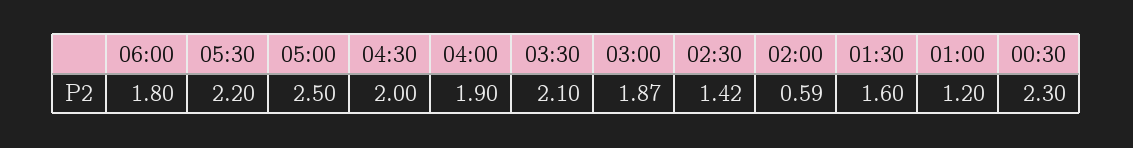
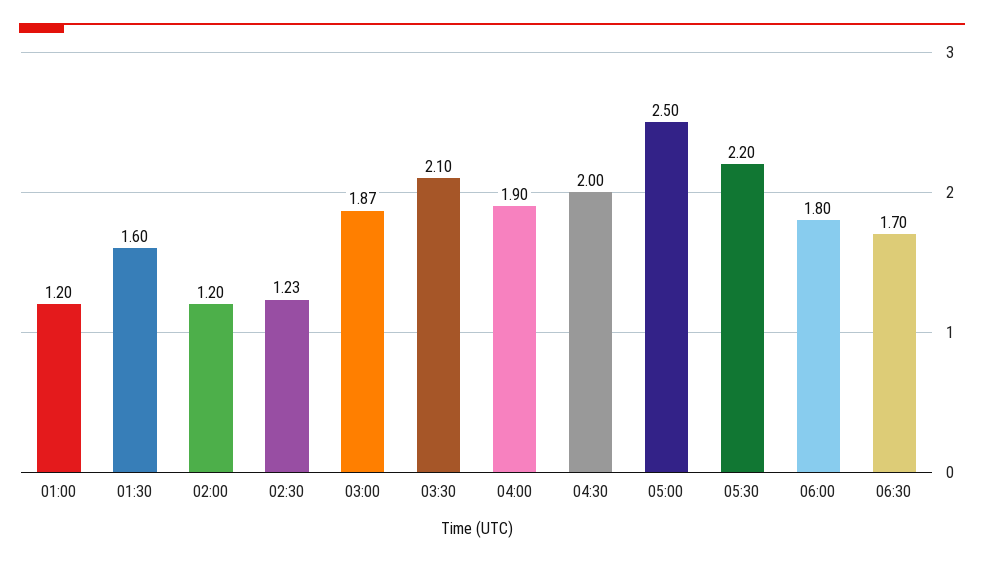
02:30: 1.42 -> 1.23
02:00: 0.59 -> 1.2
00:30: 2.3 -> none
06:30: none -> 1.7

